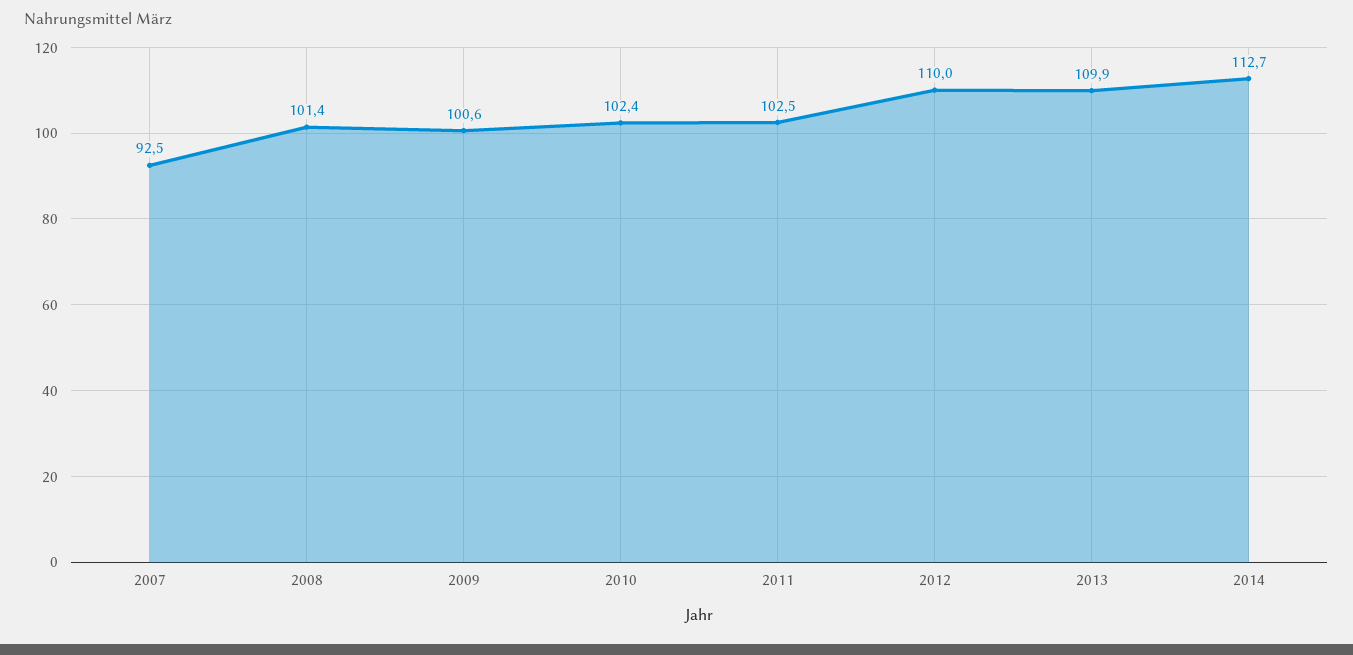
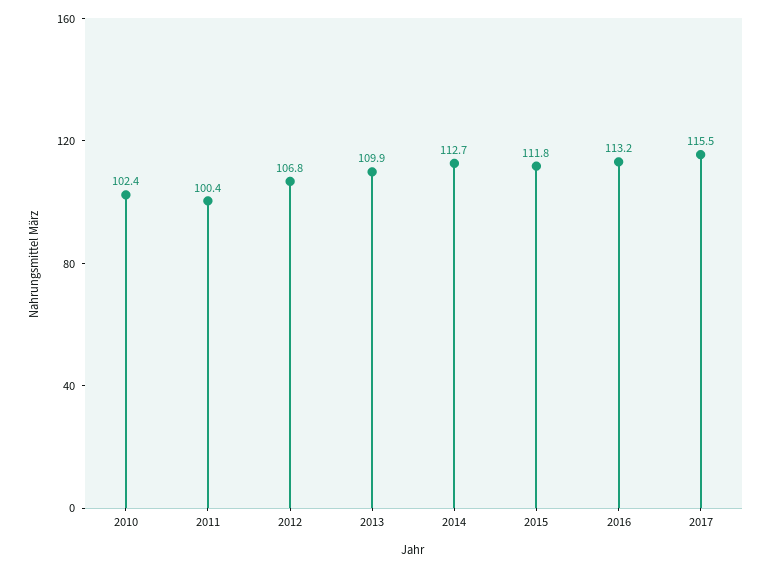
2007: 92.5 -> none
2008: 101.4 -> none
2009: 100.6 -> none
2011: 102.5 -> 100.4
2012: 110 -> 106.8
2015: none -> 111.8
2016: none -> 113.2
2017: none -> 115.5

